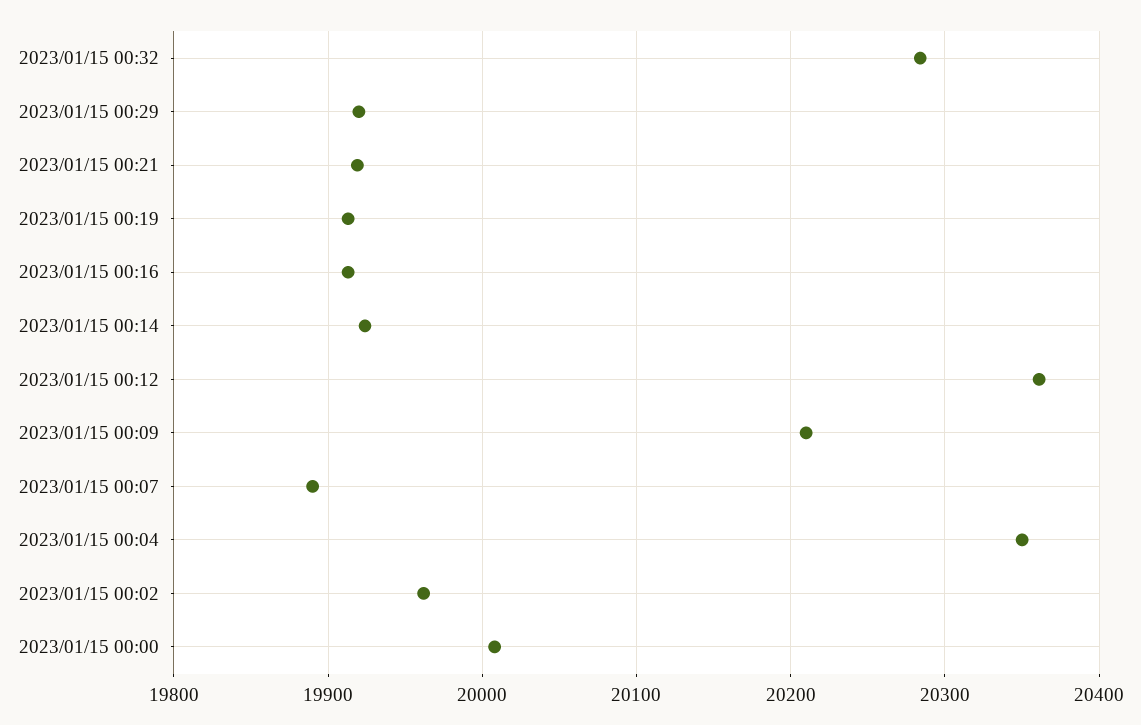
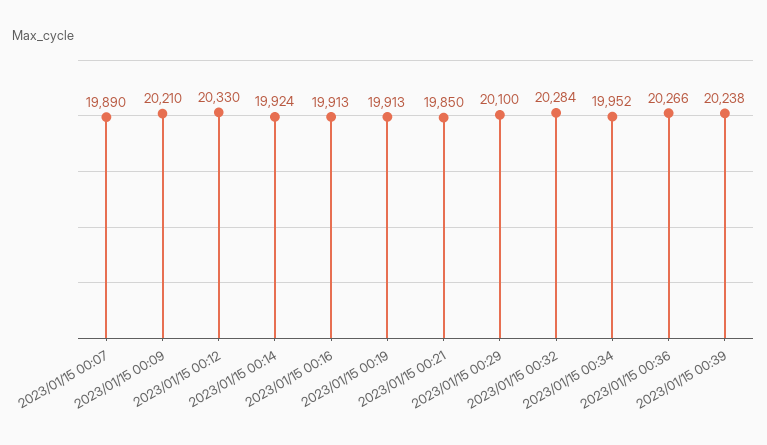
2023/01/15 00:29: 19920 -> 20100
2023/01/15 00:21: 19920 -> 19850
2023/01/15 00:12: 20360 -> 20330
2023/01/15 00:04: 20350 -> none
2023/01/15 00:02: 19960 -> none
2023/01/15 00:00: 20010 -> none
2023/01/15 00:34: none -> 19952
2023/01/15 00:36: none -> 20266
2023/01/15 00:39: none -> 20238

